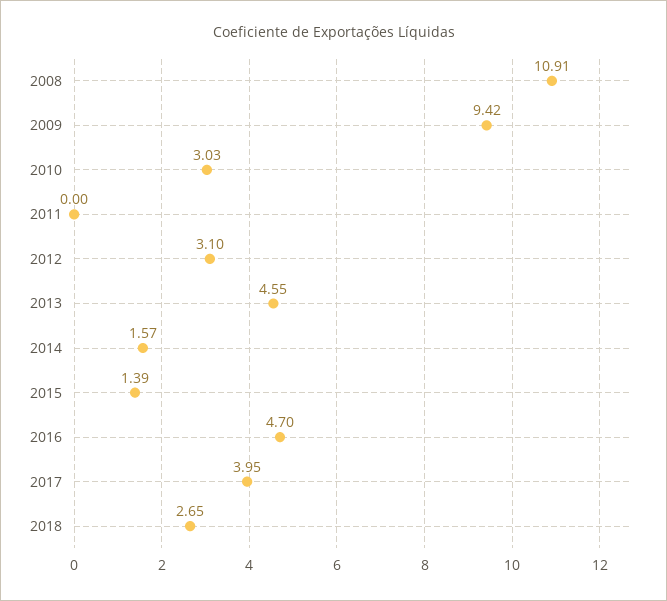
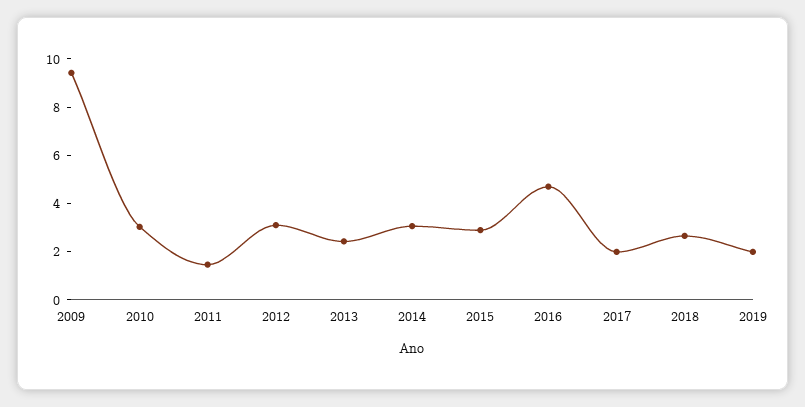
2008: 10.91 -> none
2011: 0 -> 1.5
2013: 4.55 -> 2.5
2014: 1.57 -> 3
2015: 1.39 -> 3
2017: 3.95 -> 2
2019: none -> 2

